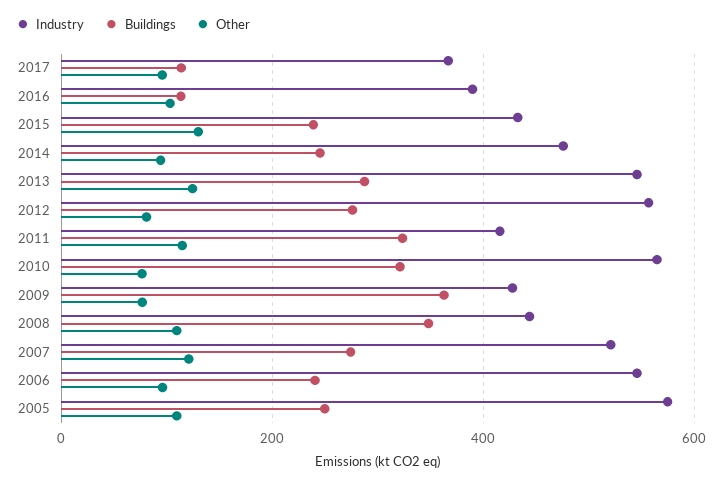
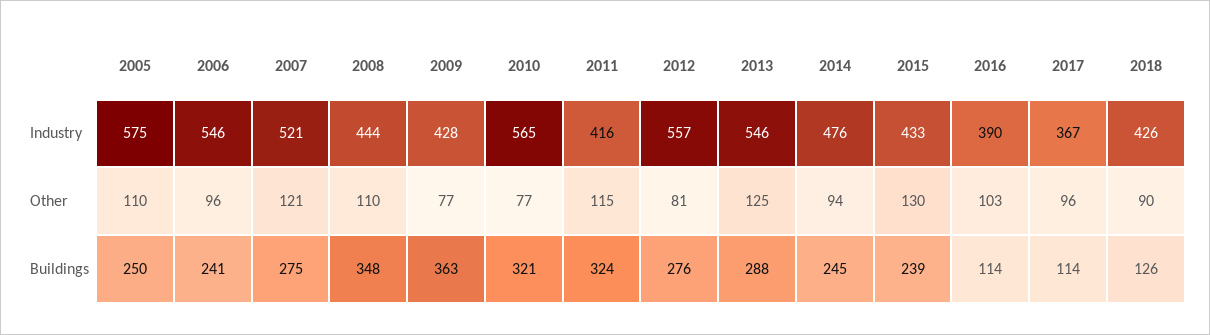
Industry, 2018: none -> 426
Other, 2018: none -> 90
Buildings, 2018: none -> 126

